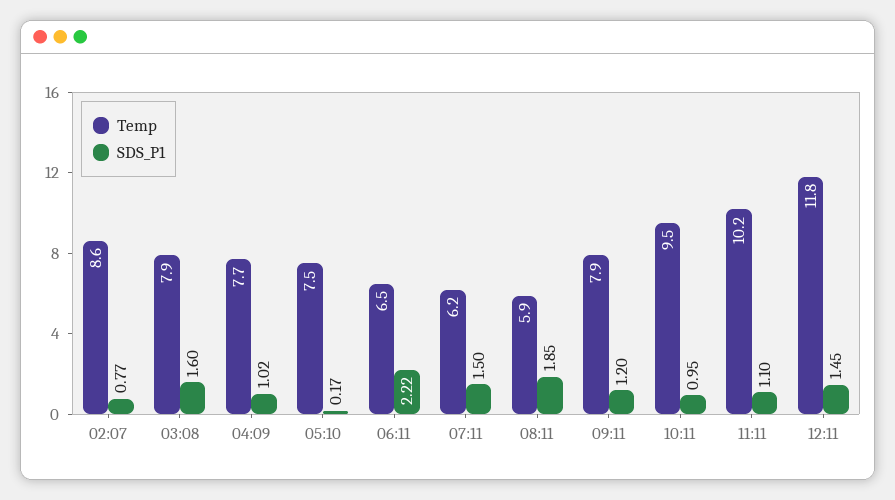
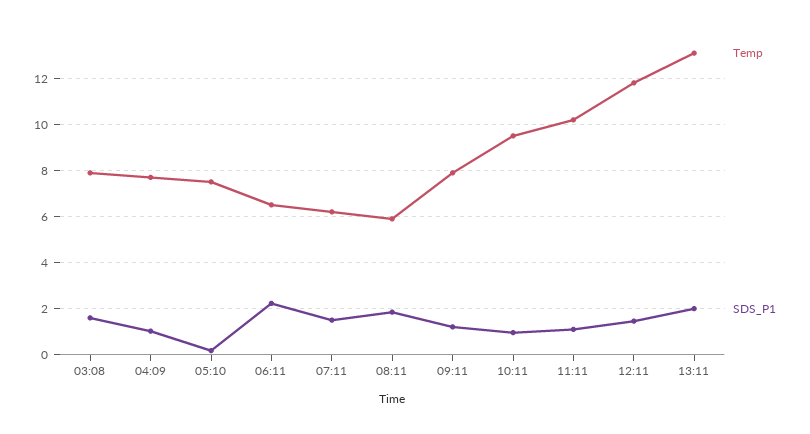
Temp, 02:07: 8.6 -> none
SDS_P1, 02:07: 0.77 -> none
Temp, 13:11: none -> 13
SDS_P1, 13:11: none -> 2

